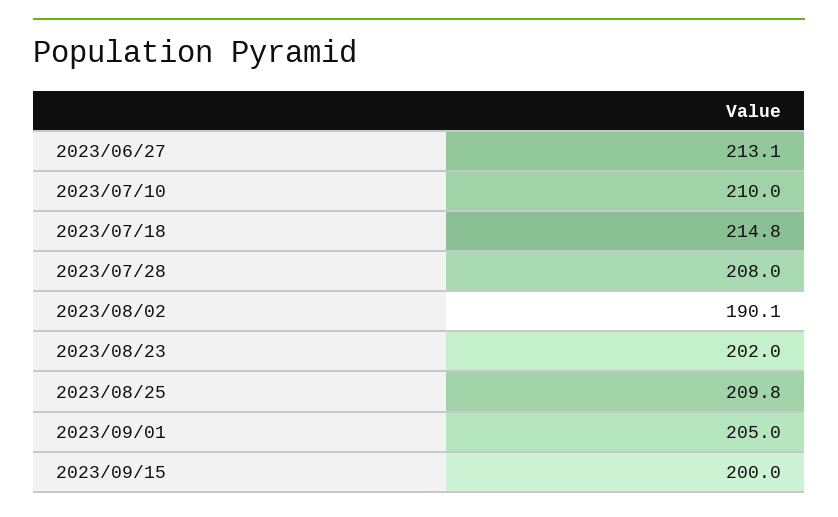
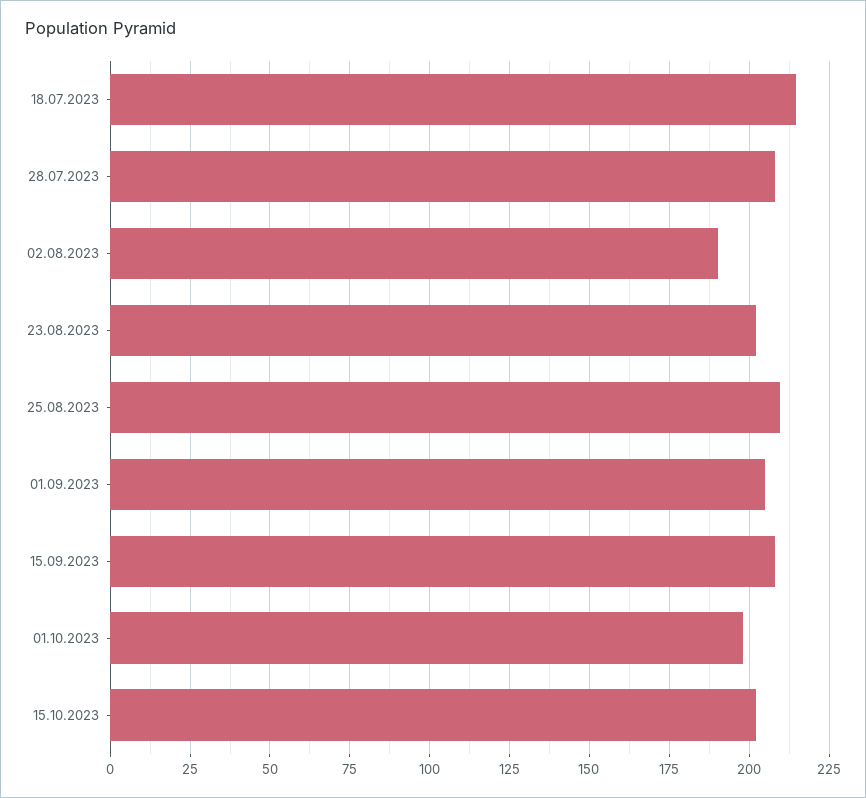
2023/06/27: 213.1 -> none
2023/07/10: 210 -> none
2023/09/15: 200 -> 207.5
01.10.2023: none -> 197.5
15.10.2023: none -> 202.5

